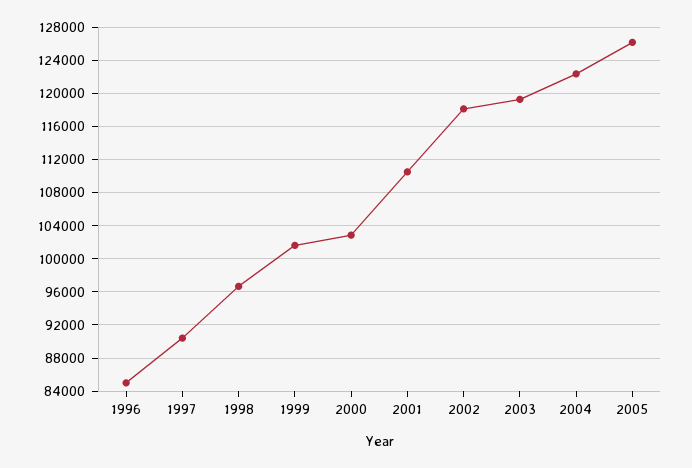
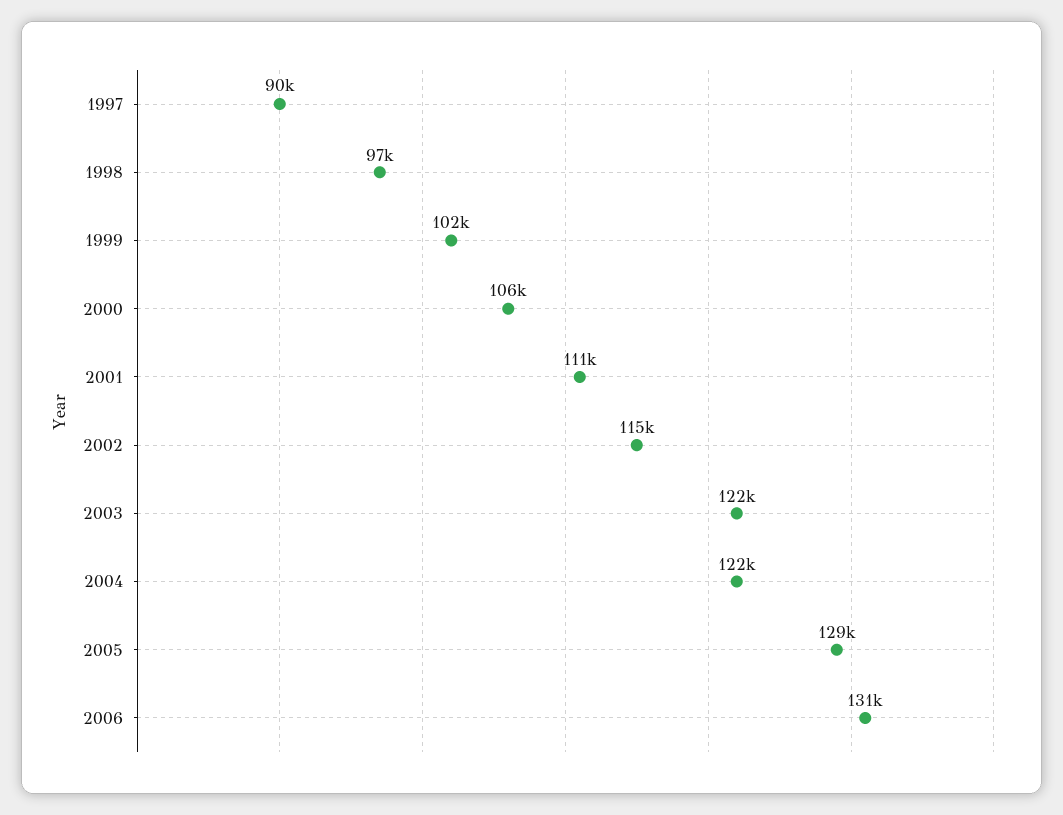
1996: 85000 -> none
2000: 103000 -> 106000
2002: 118000 -> 115000
2003: 119000 -> 122000
2005: 126000 -> 129000
2006: none -> 131000

